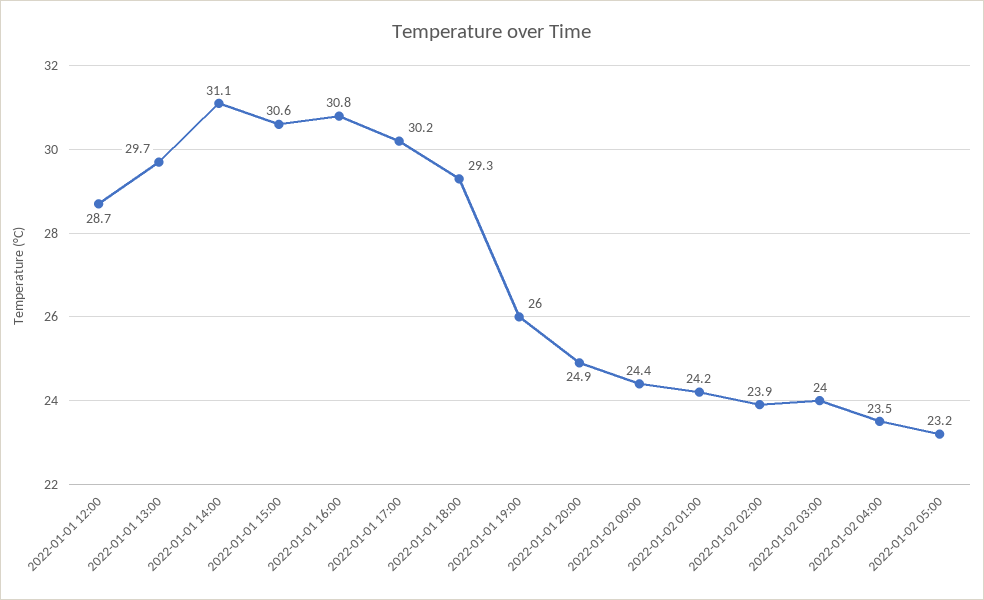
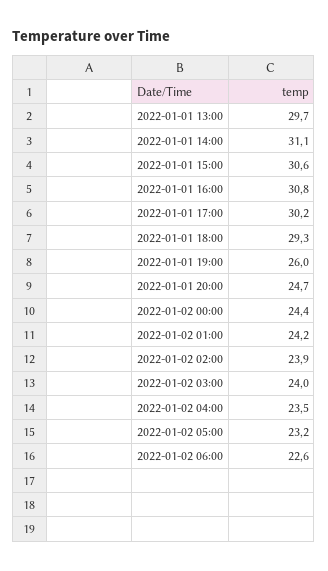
2022-01-01 12:00: 28.7 -> none
2022-01-01 20:00: 24.9 -> 24.7
2022-01-02 06:00: none -> 22.6

